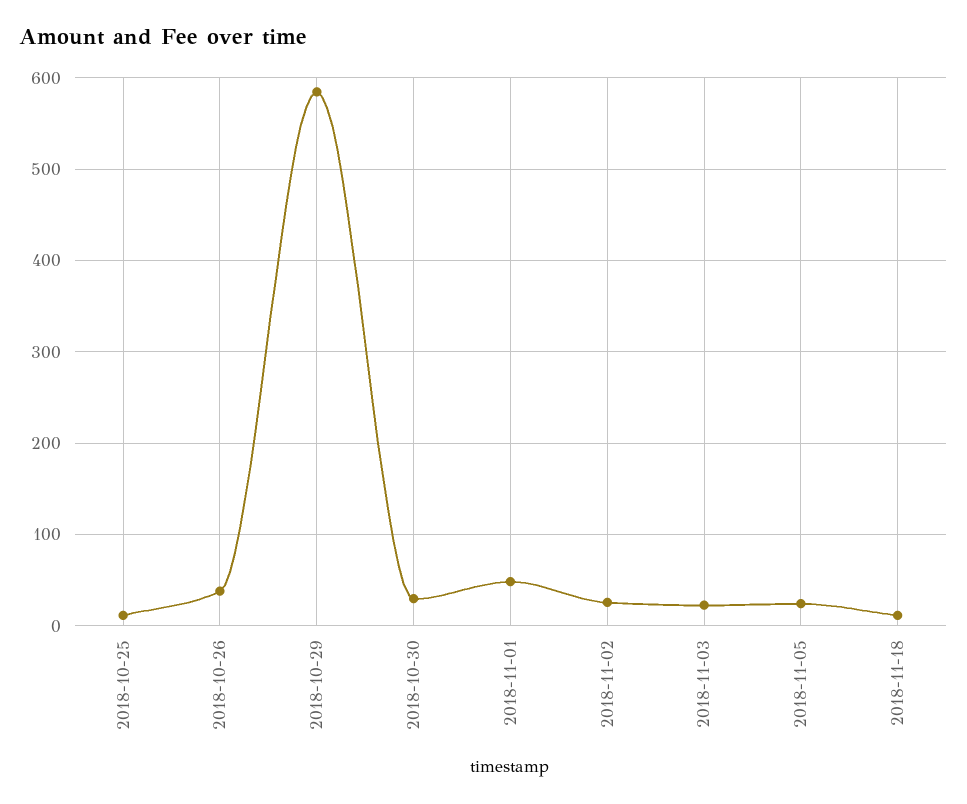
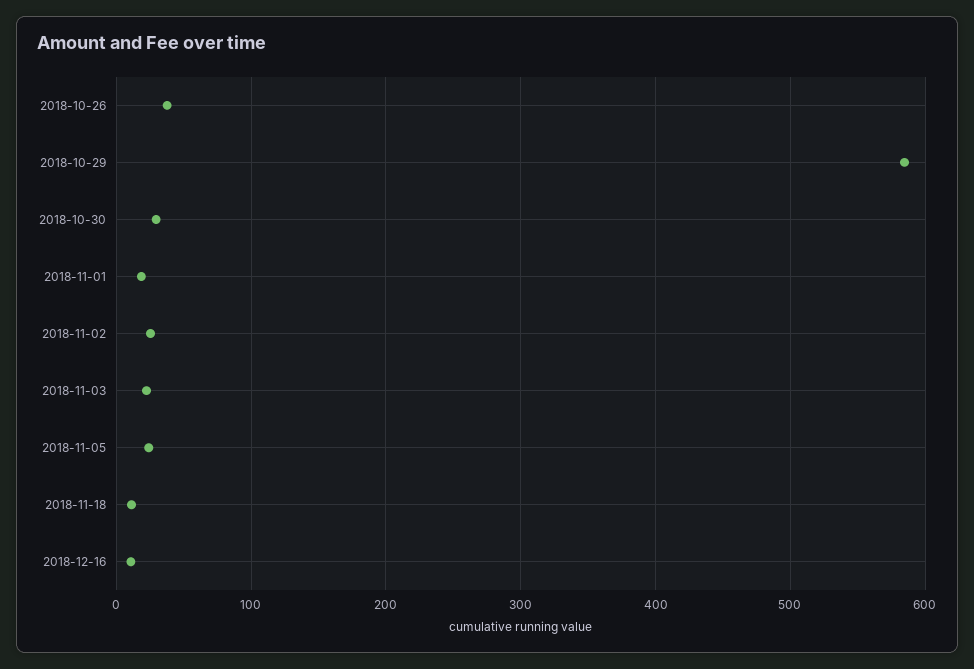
2018-10-25: 10 -> none
2018-11-01: 50 -> 20
2018-12-16: none -> 10

